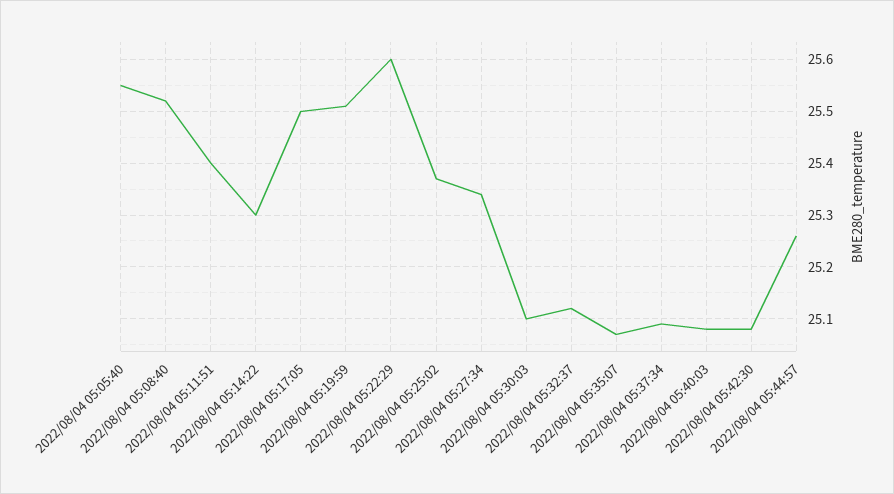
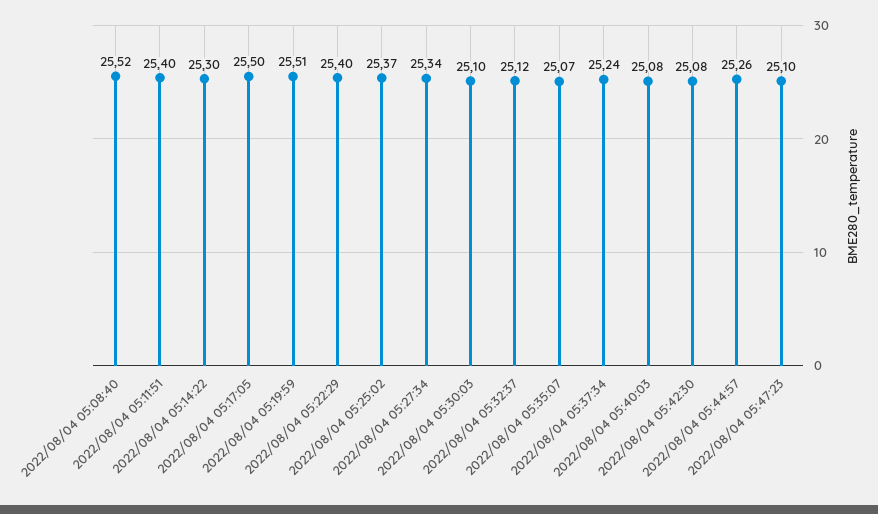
2022/08/04 05:05:40: 25.55 -> none
2022/08/04 05:22:29: 25.6 -> 25.4
2022/08/04 05:37:34: 25.1 -> 25.24
2022/08/04 05:47:23: none -> 25.1

